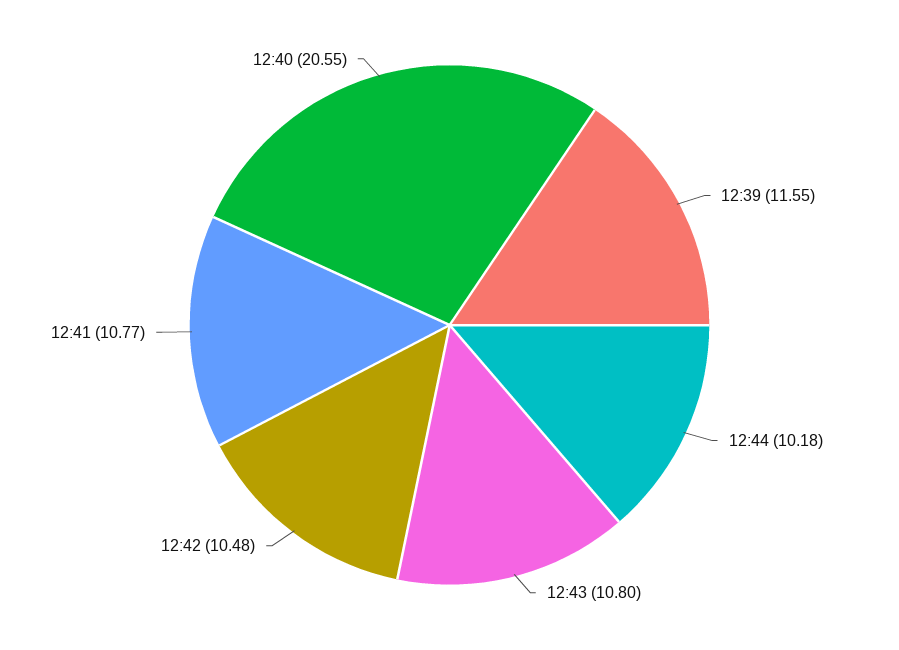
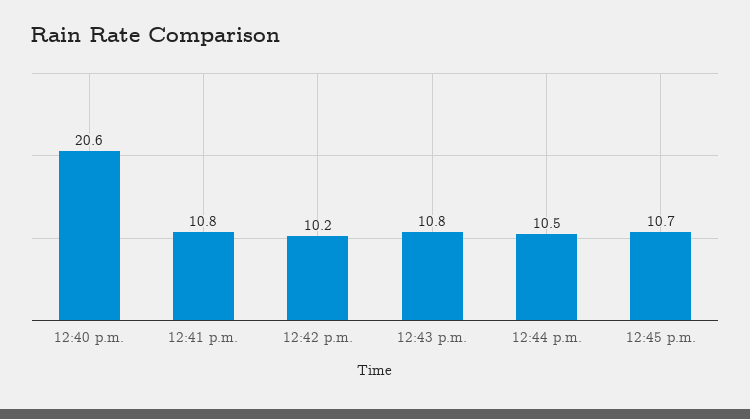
12:39: 11.55 -> none
12:44: 10.18 -> 10.5
12:42: 10.48 -> 10.2
12:45 p.m.: none -> 10.7

